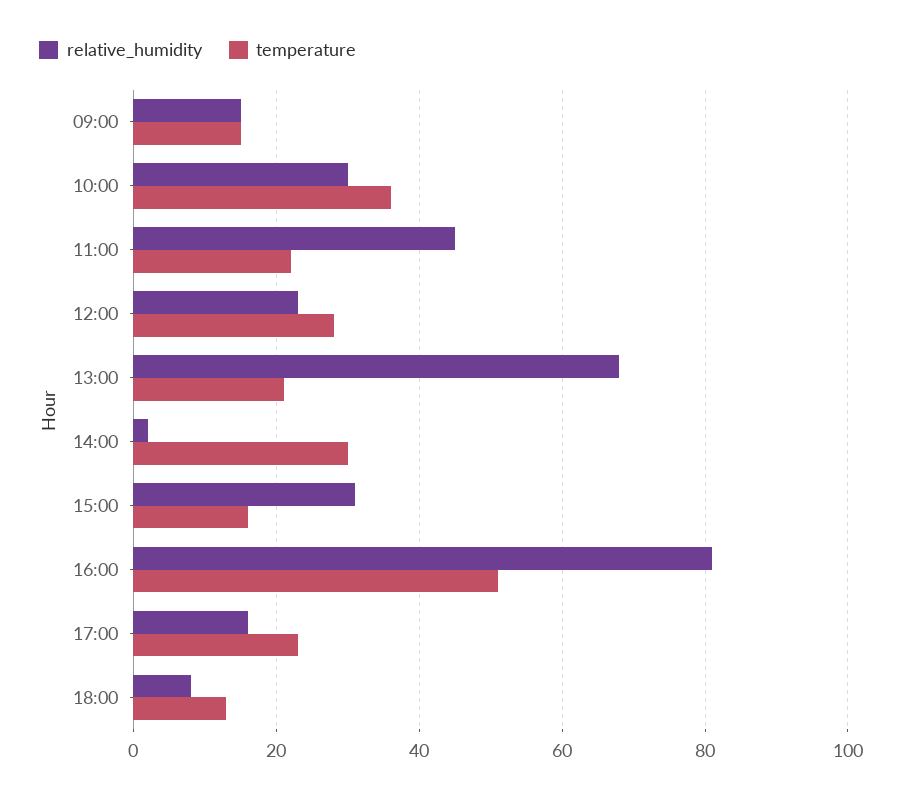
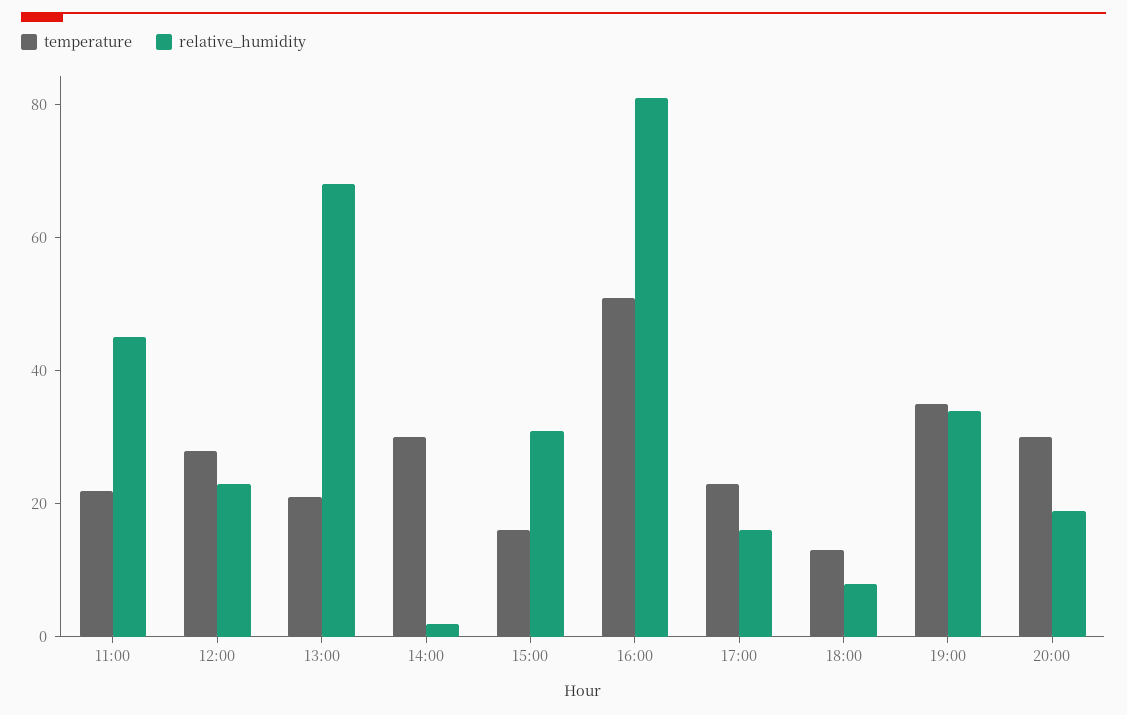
relative_humidity, 09:00: 15 -> none
temperature, 09:00: 15 -> none
relative_humidity, 10:00: 30 -> none
temperature, 10:00: 35 -> none
temperature, 19:00: none -> 35
relative_humidity, 19:00: none -> 35
temperature, 20:00: none -> 30
relative_humidity, 20:00: none -> 20

